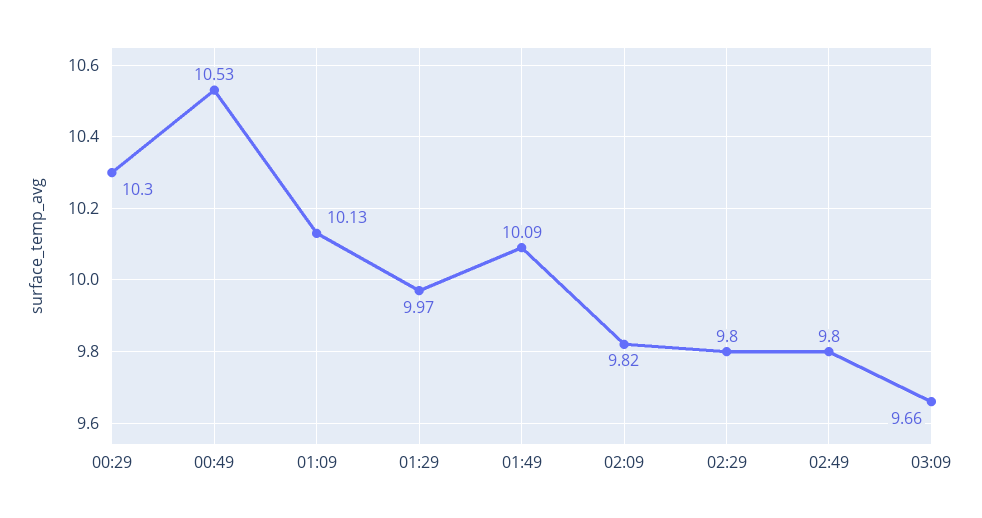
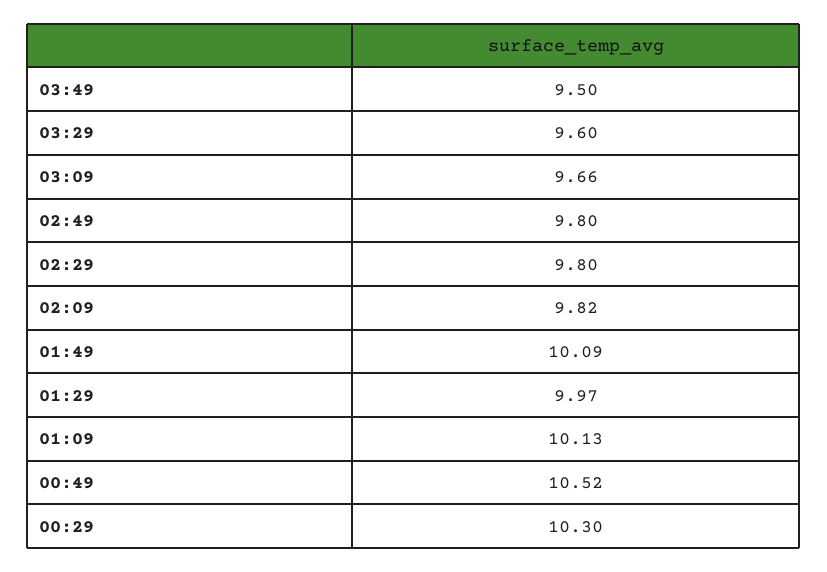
00:49: 10.53 -> 10.52
03:49: none -> 9.5
03:29: none -> 9.6

